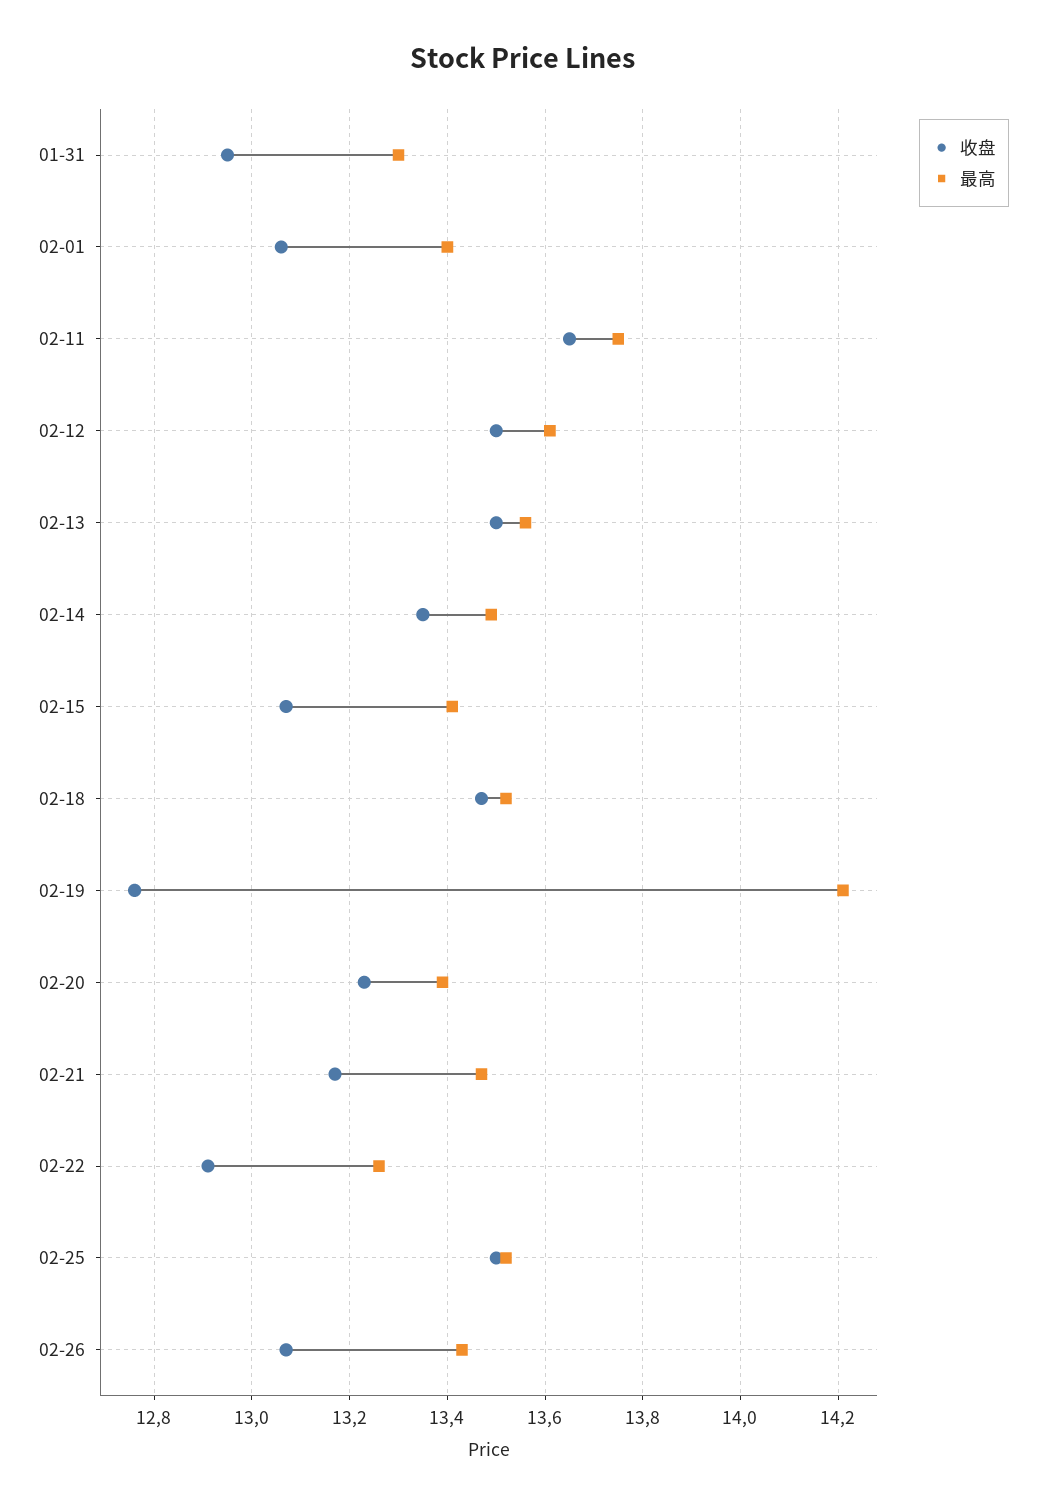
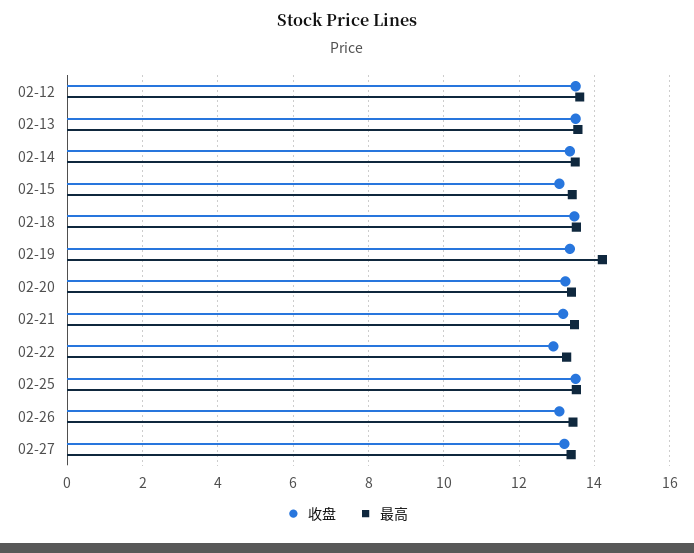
收盘, 01-31: 12.95 -> none
最高, 01-31: 13.3 -> none
收盘, 02-01: 13.05 -> none
最高, 02-01: 13.4 -> none
收盘, 02-11: 13.65 -> none
最高, 02-11: 13.75 -> none
收盘, 02-19: 12.75 -> 13.4
收盘, 02-27: none -> 13.2
最高, 02-27: none -> 13.4

